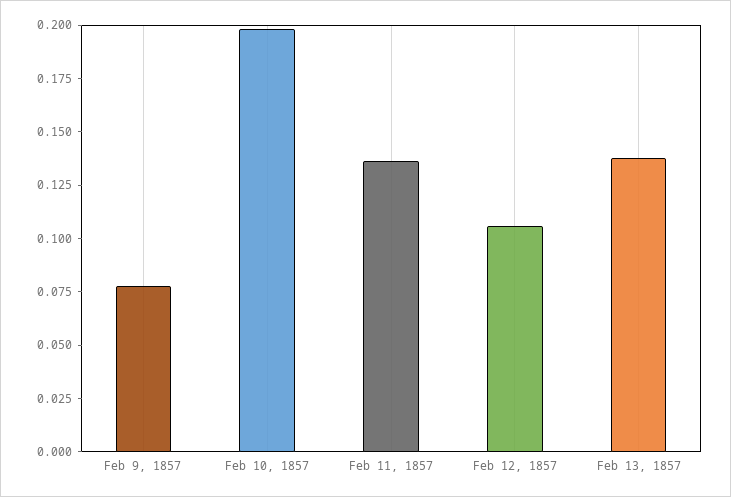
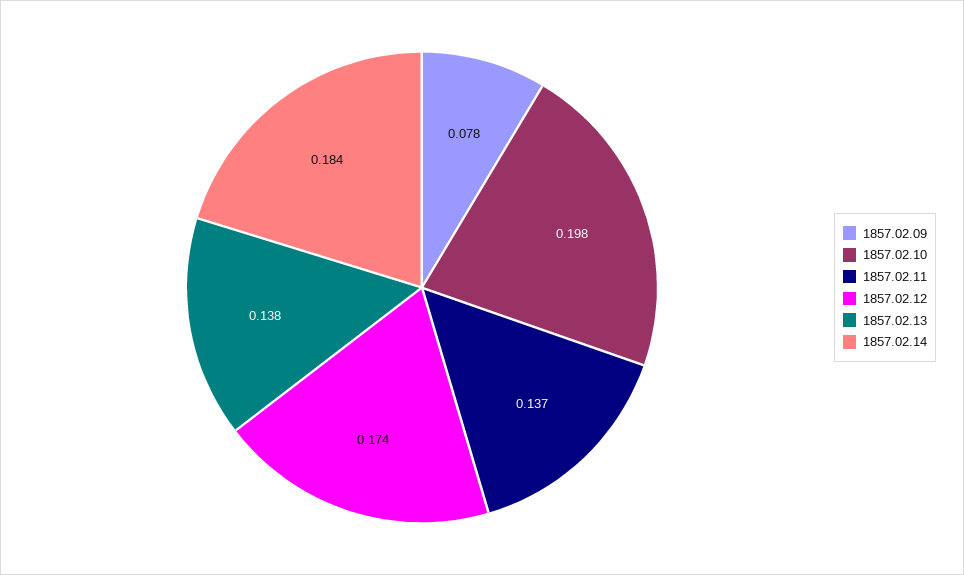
Feb 12, 1857: 0.105 -> 0.174
1857.02.14: none -> 0.184

